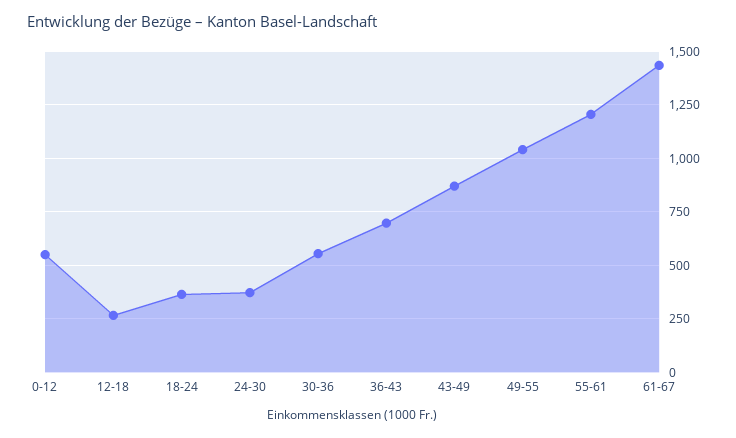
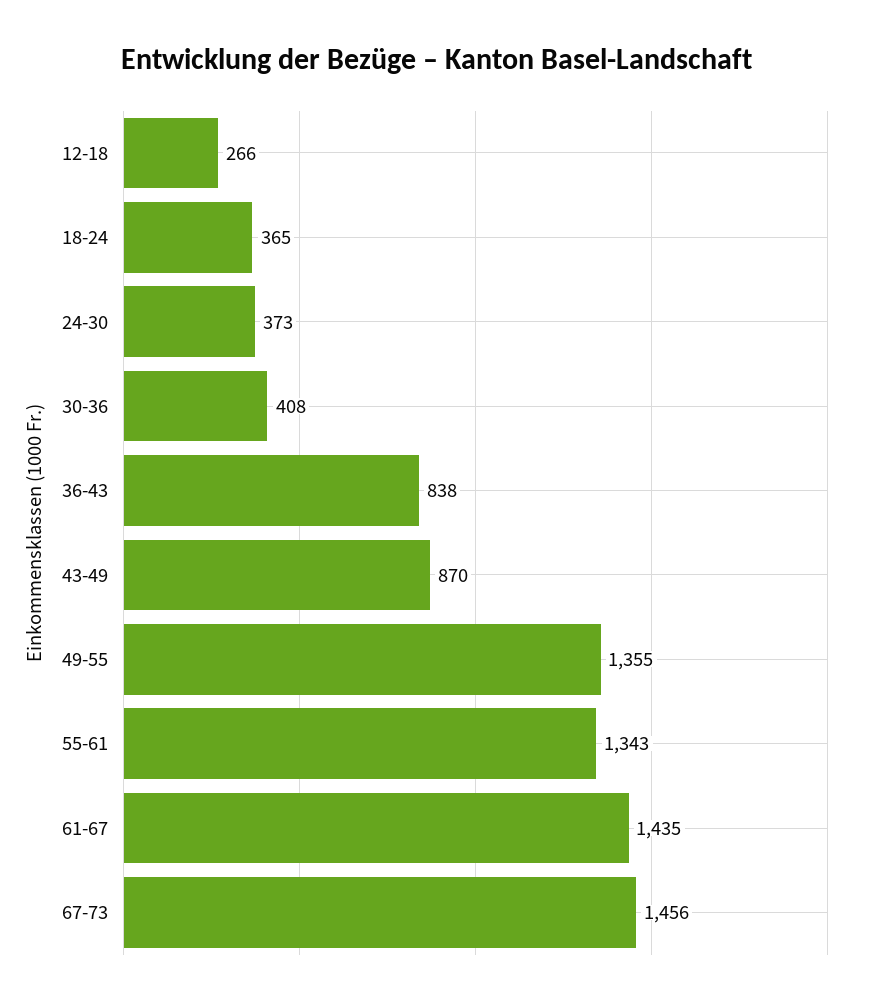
0-12: 550 -> none
30-36: 550 -> 408
36-43: 700 -> 838
49-55: 1050 -> 1355
55-61: 1200 -> 1343
67-73: none -> 1456

